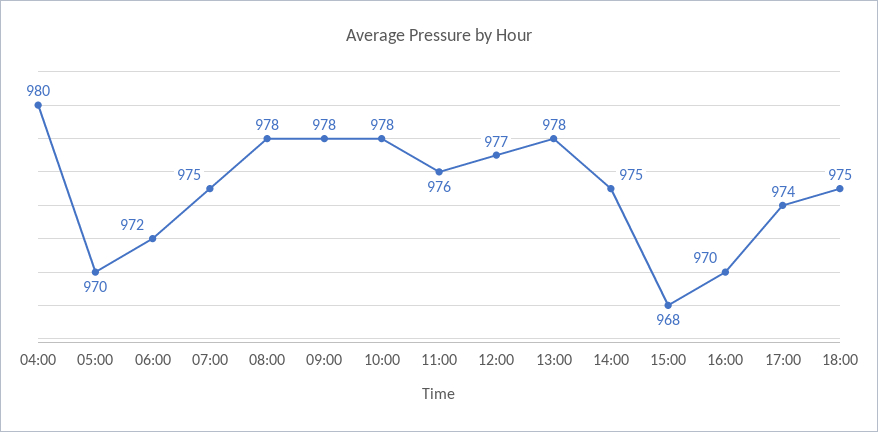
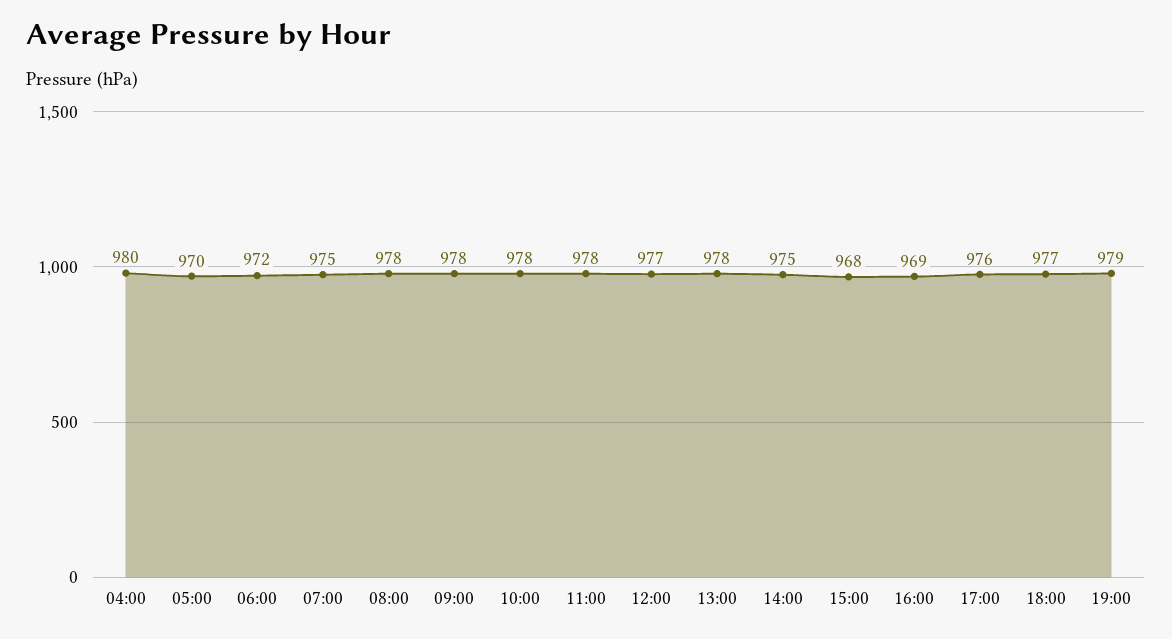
11:00: 976 -> 978
16:00: 970 -> 969
17:00: 974 -> 976
18:00: 975 -> 977
19:00: none -> 979

